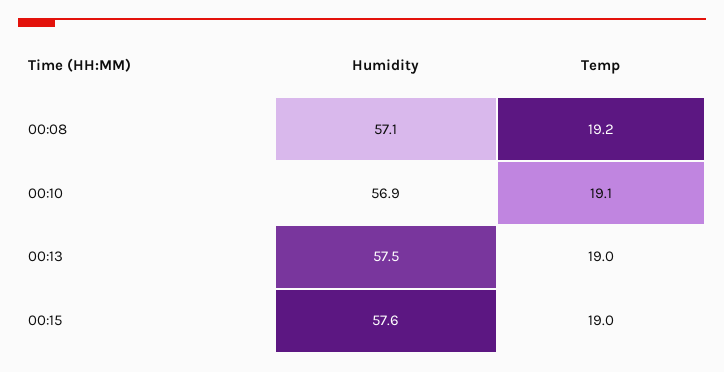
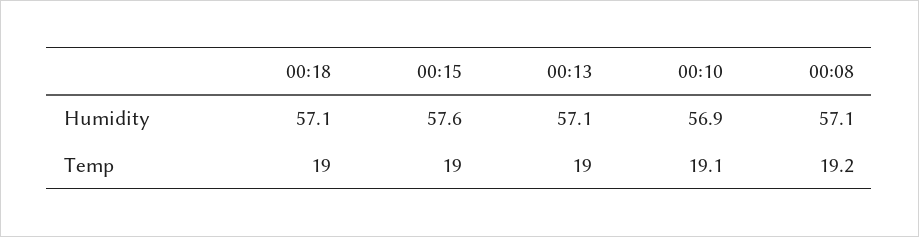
Humidity, 00:13: 57.5 -> 57.1
Humidity, 00:18: none -> 57.1
Temp, 00:18: none -> 19

